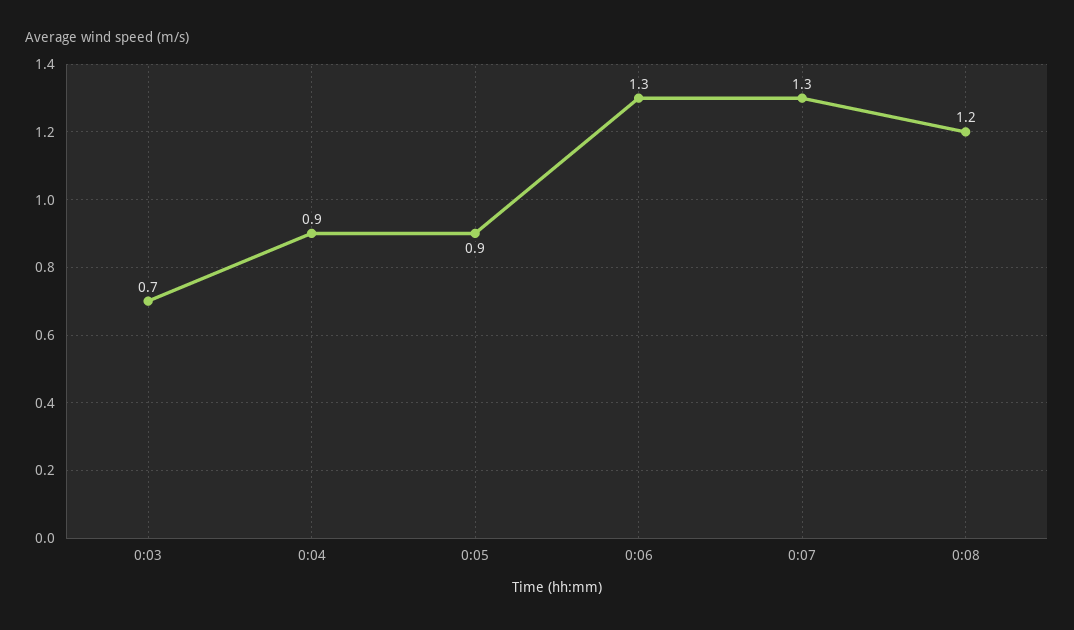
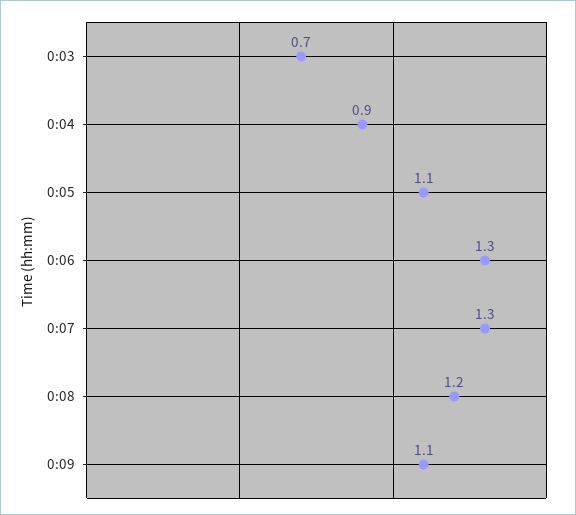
0:05: 0.9 -> 1.1
0:09: none -> 1.1

